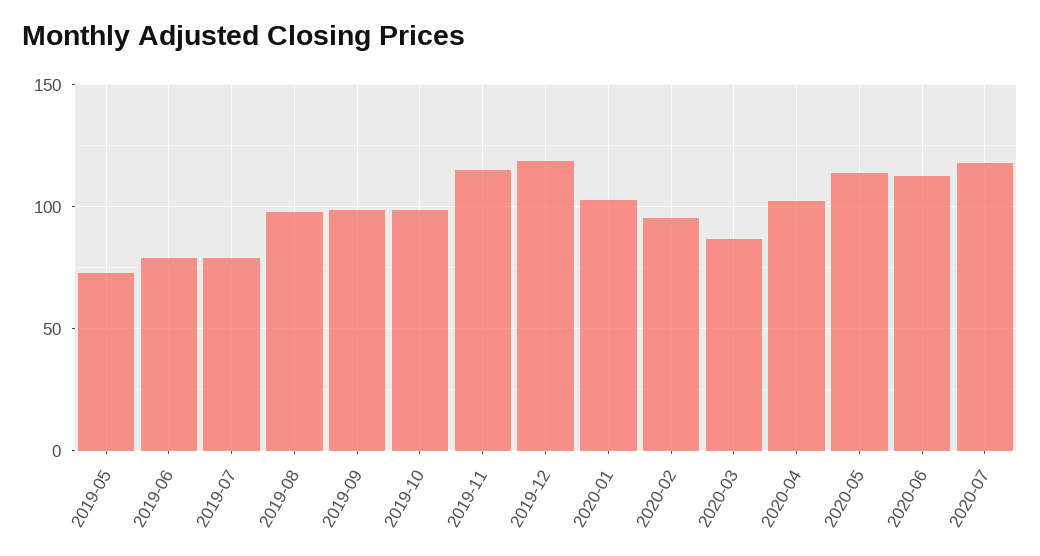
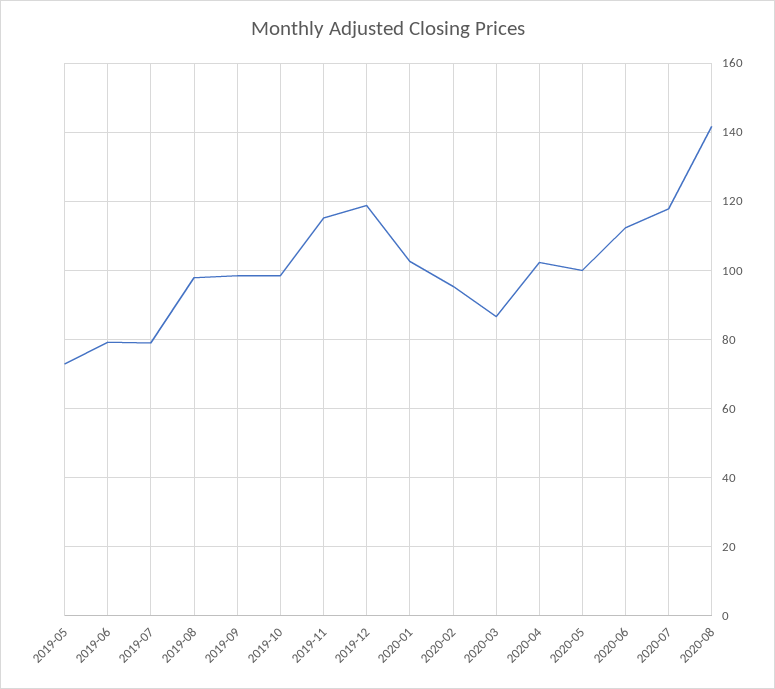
2020-05: 115 -> 100
2020-08: none -> 142

